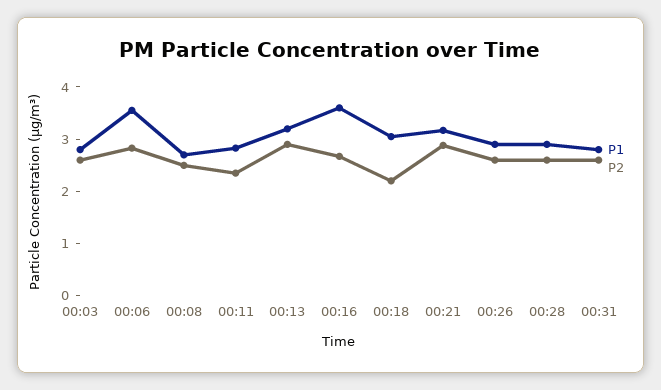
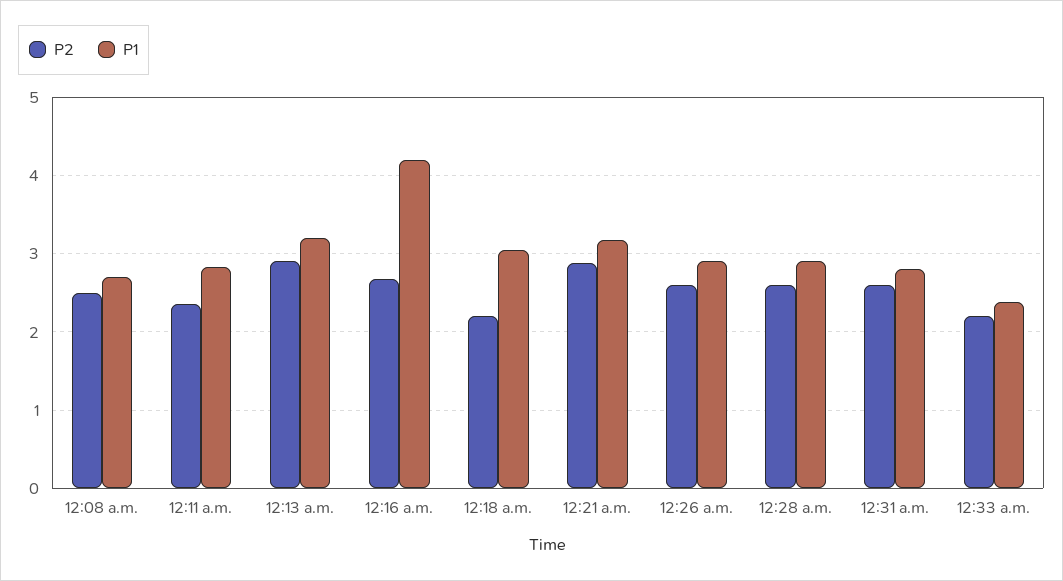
P1, 00:03: 2.8 -> none
P2, 00:03: 2.6 -> none
P1, 00:06: 3.6 -> none
P2, 00:06: 2.8 -> none
P1, 00:16: 3.6 -> 4.2
P2, 12:33 a.m.: none -> 2.2
P1, 12:33 a.m.: none -> 2.4

